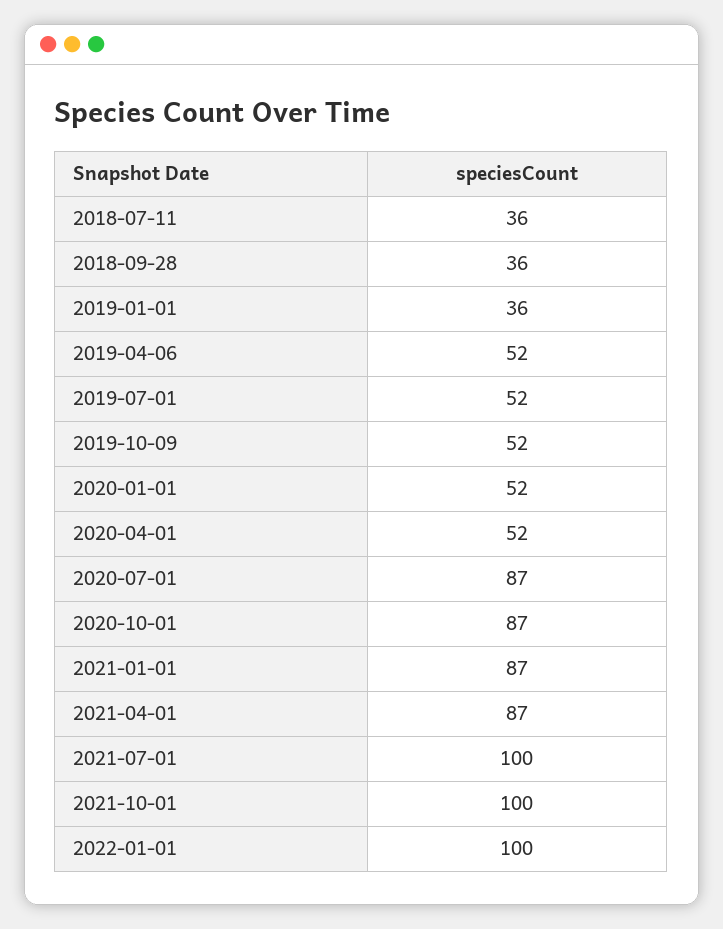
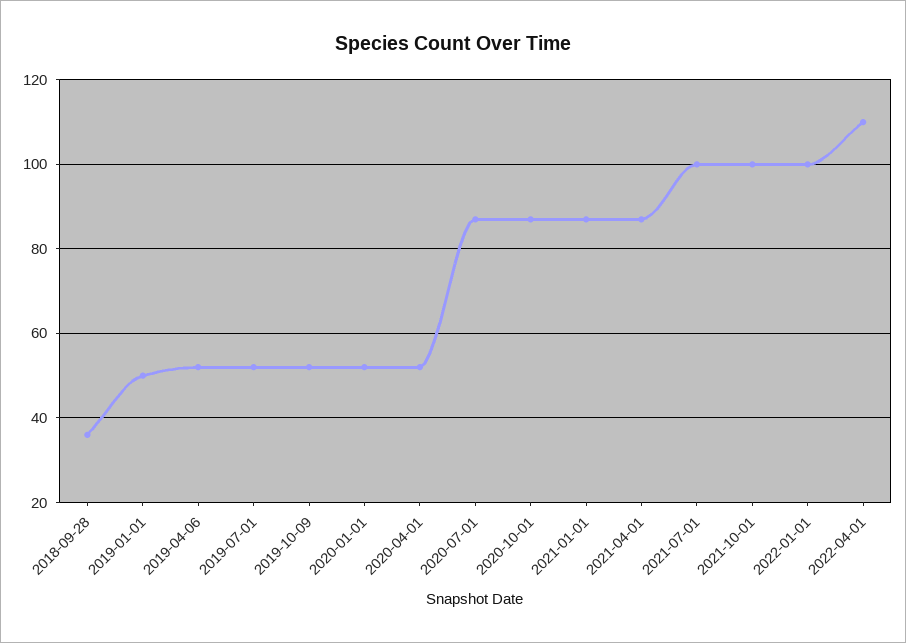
2018-07-11: 36 -> none
2019-01-01: 36 -> 50
2022-04-01: none -> 110

